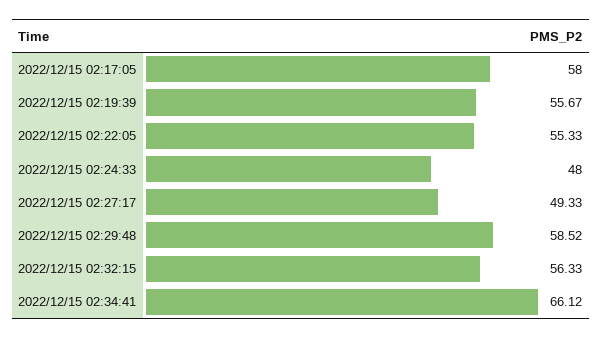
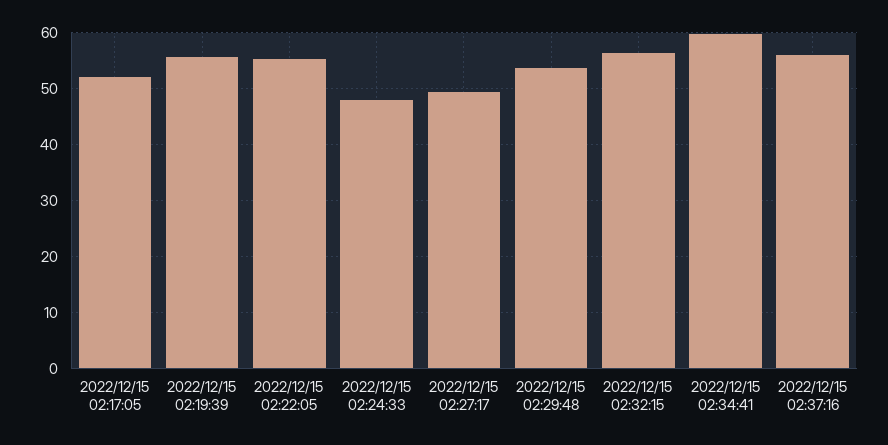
2022/12/15 02:17:05: 58 -> 52
2022/12/15 02:29:48: 58.52 -> 54
2022/12/15 02:34:41: 66.12 -> 60
2022/12/15 02:37:16: none -> 56

